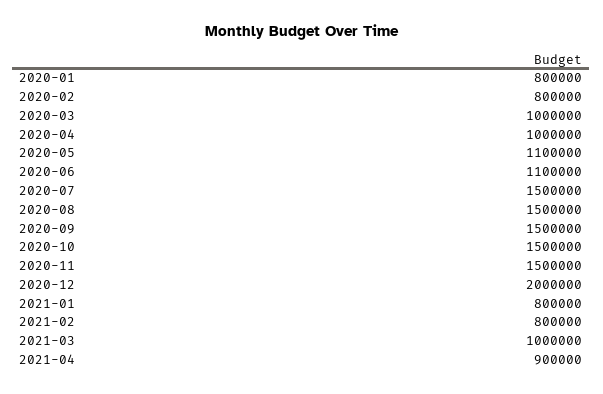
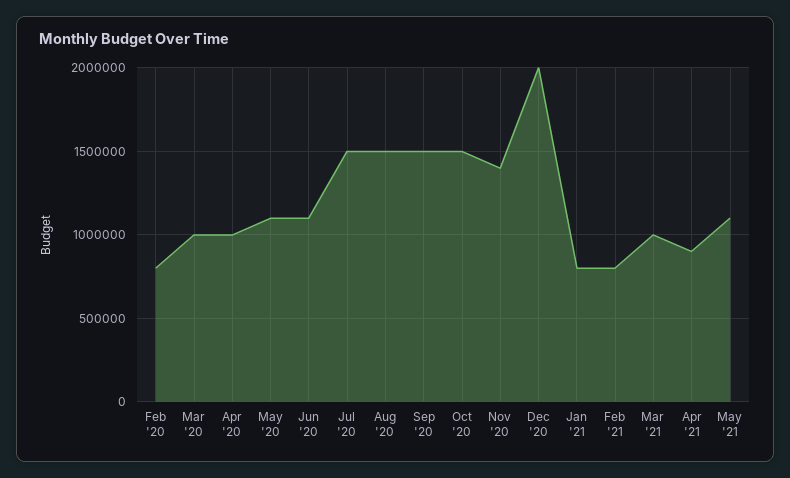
2020-01: 800000 -> none
2020-11: 1500000 -> 1400000
May '21: none -> 1100000

